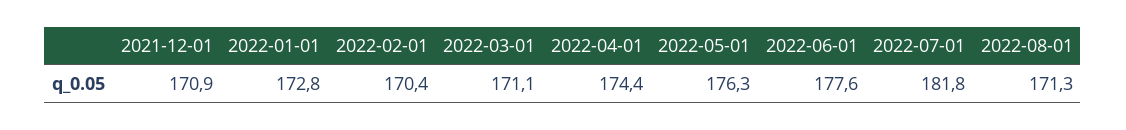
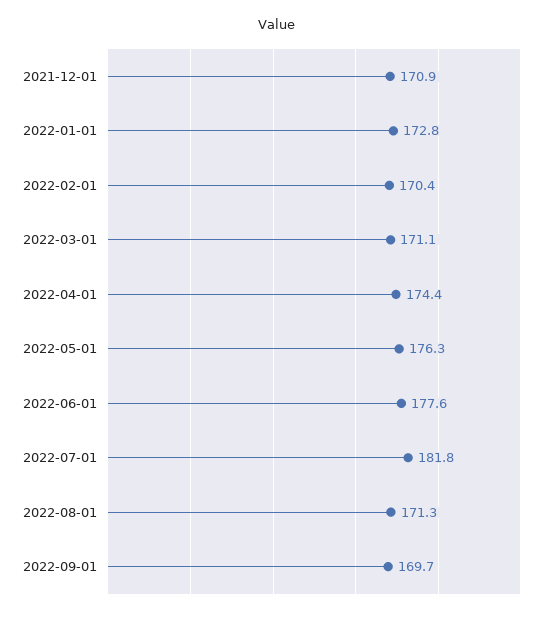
2022-09-01: none -> 169.7

